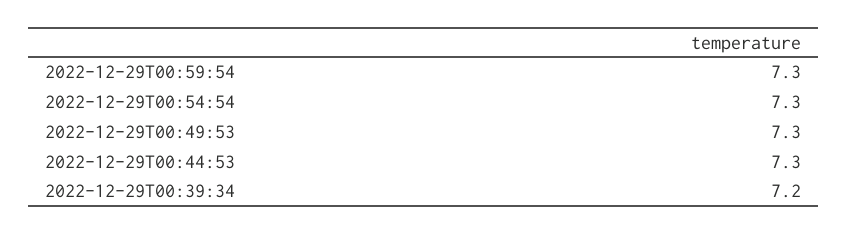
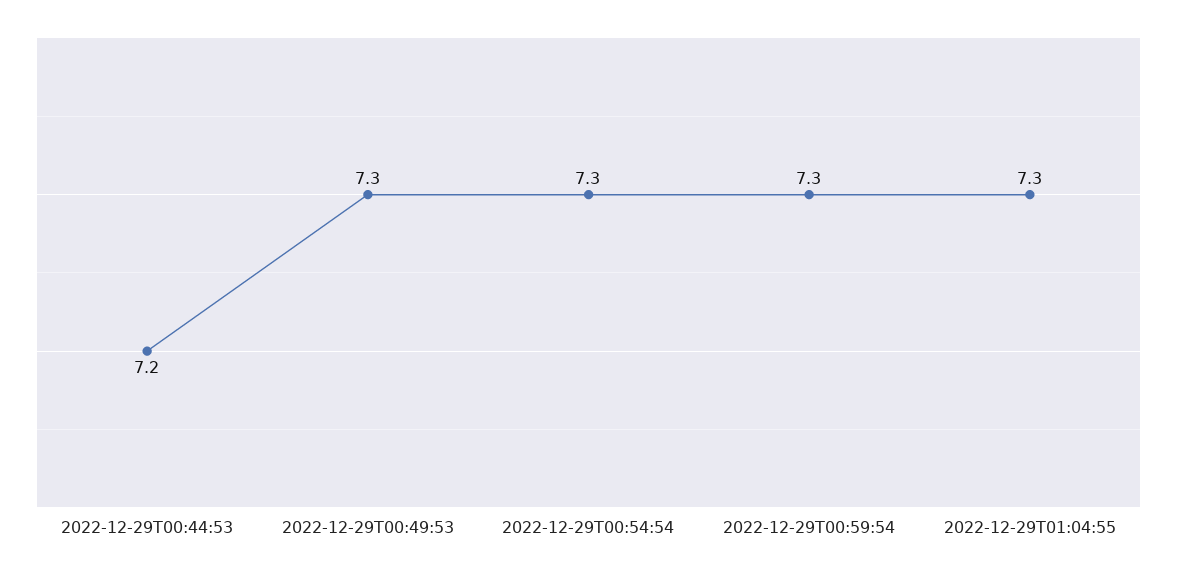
2022-12-29T00:44:53: 7.3 -> 7.2
2022-12-29T00:39:34: 7.2 -> none
2022-12-29T01:04:55: none -> 7.3

